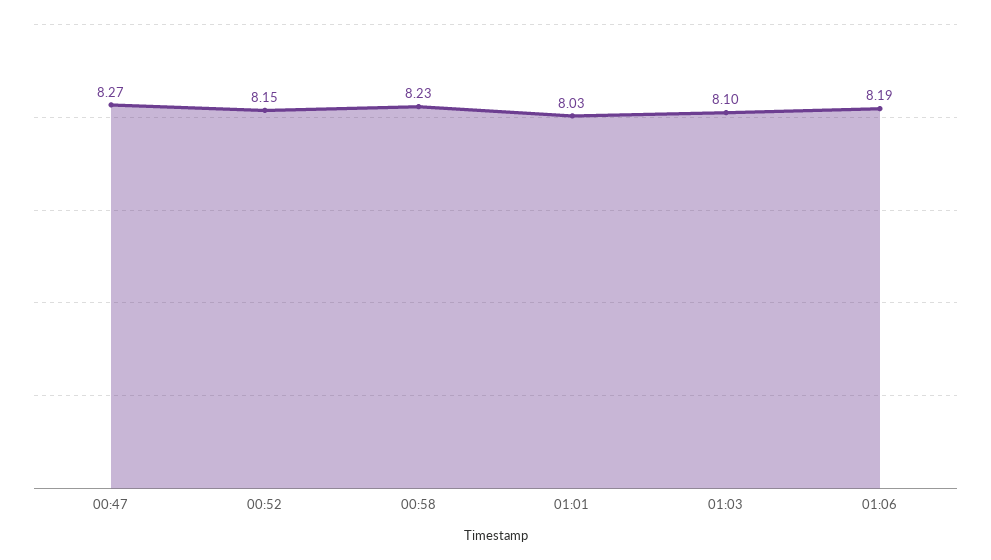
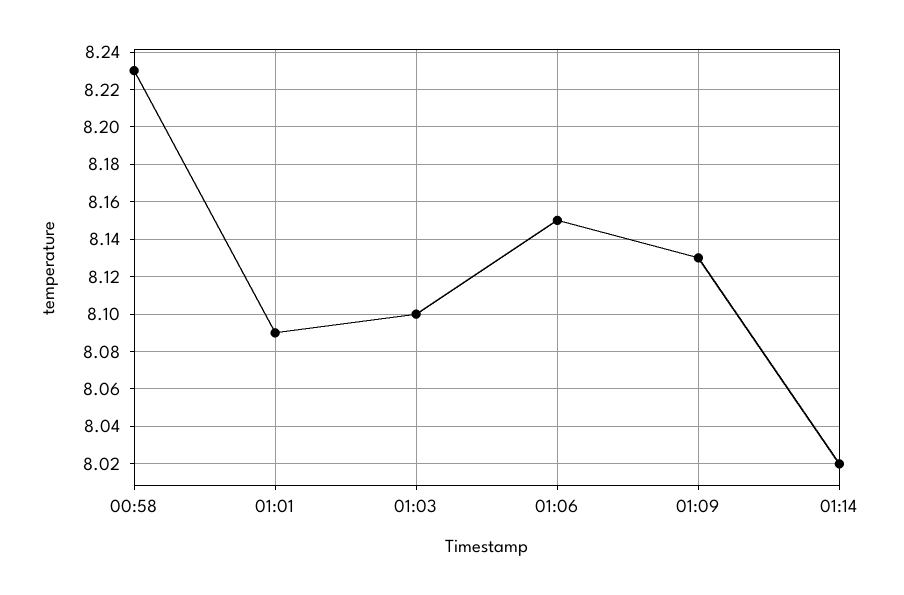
00:47: 8.27 -> none
00:52: 8.15 -> none
01:01: 8.03 -> 8.09
01:06: 8.19 -> 8.15
01:09: none -> 8.13
01:14: none -> 8.02

